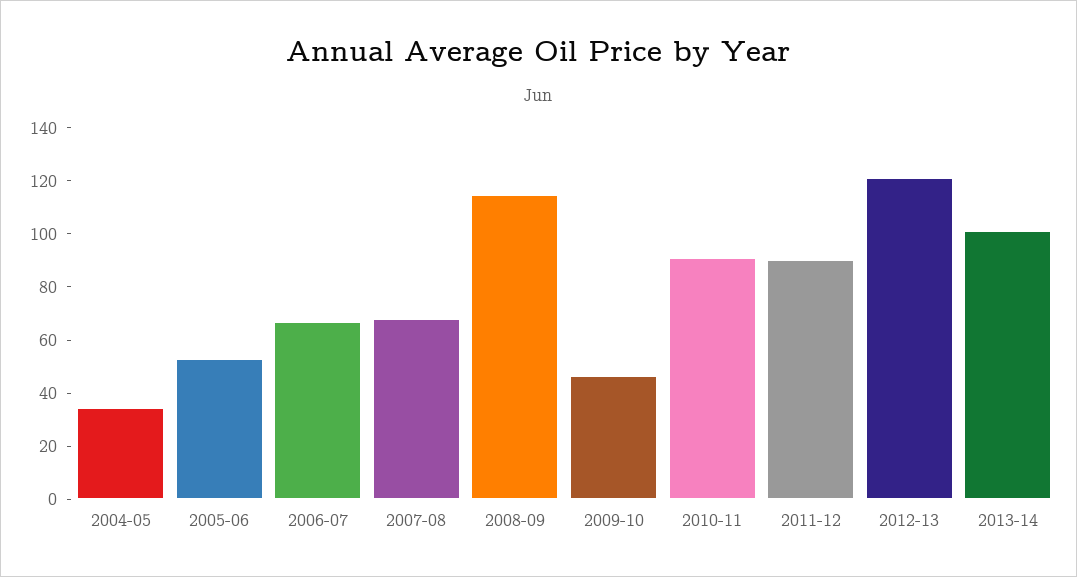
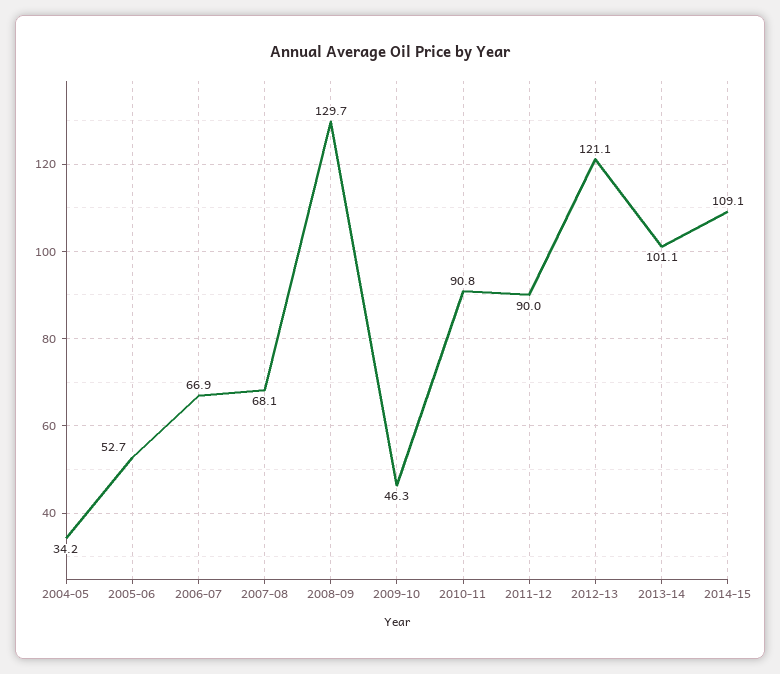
2008-09: 115 -> 129.7
2014-15: none -> 109.1

